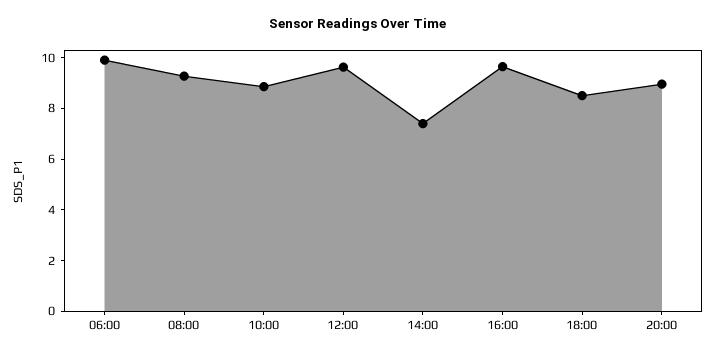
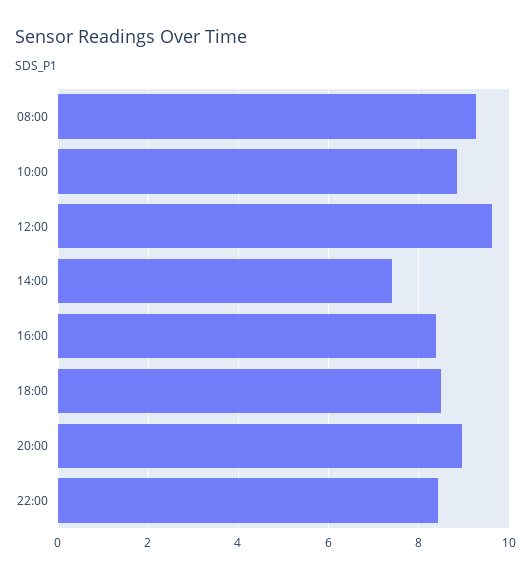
06:00: 10 -> none
16:00: 9.5 -> 8.4
22:00: none -> 8.4

